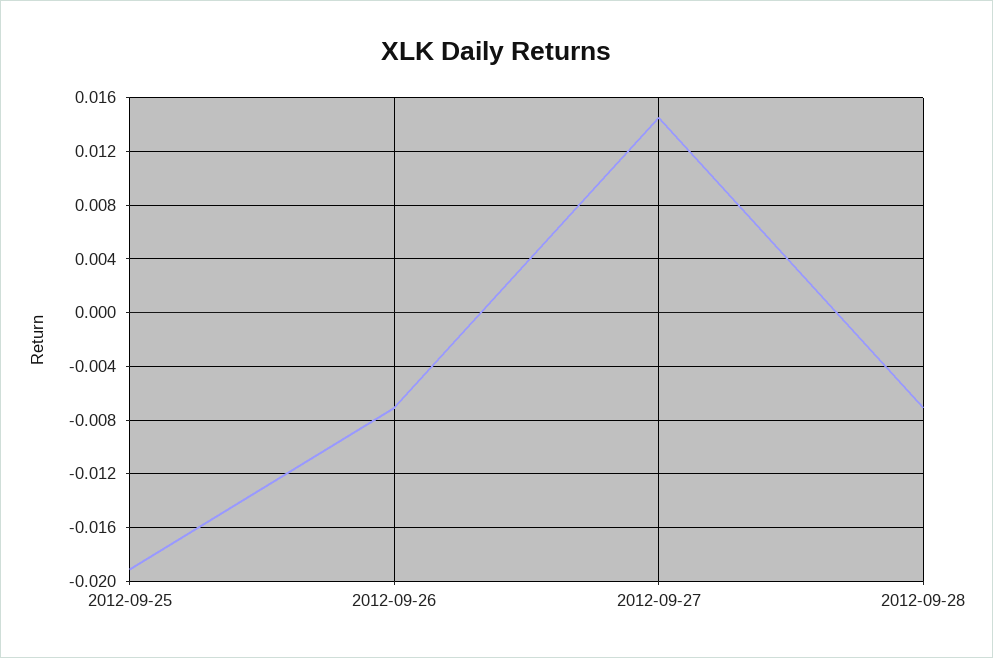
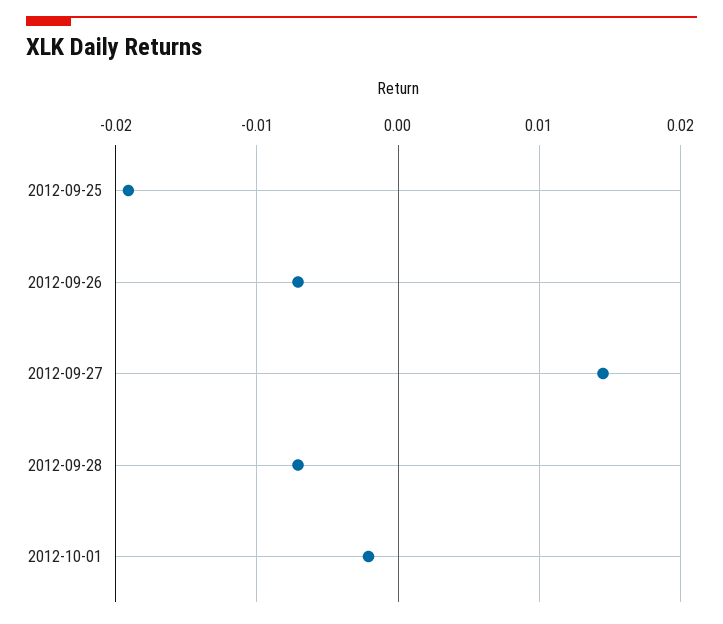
2012-10-01: none -> -0.002

